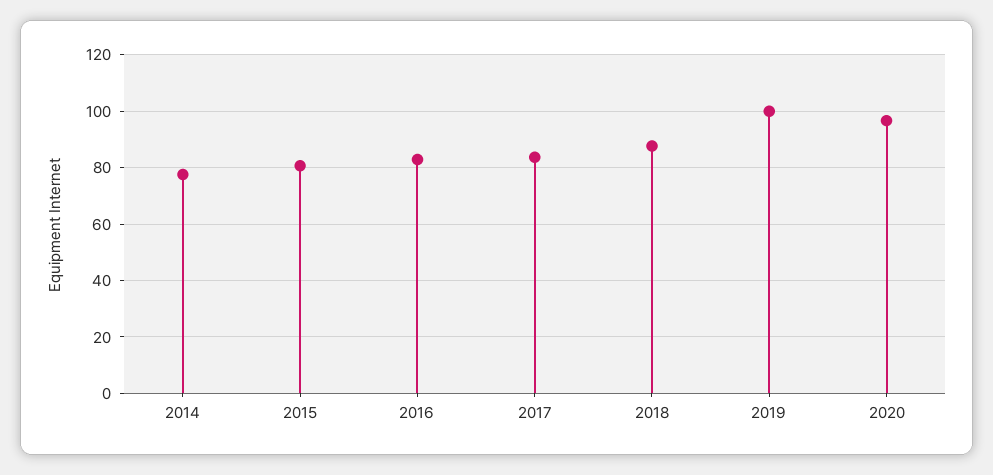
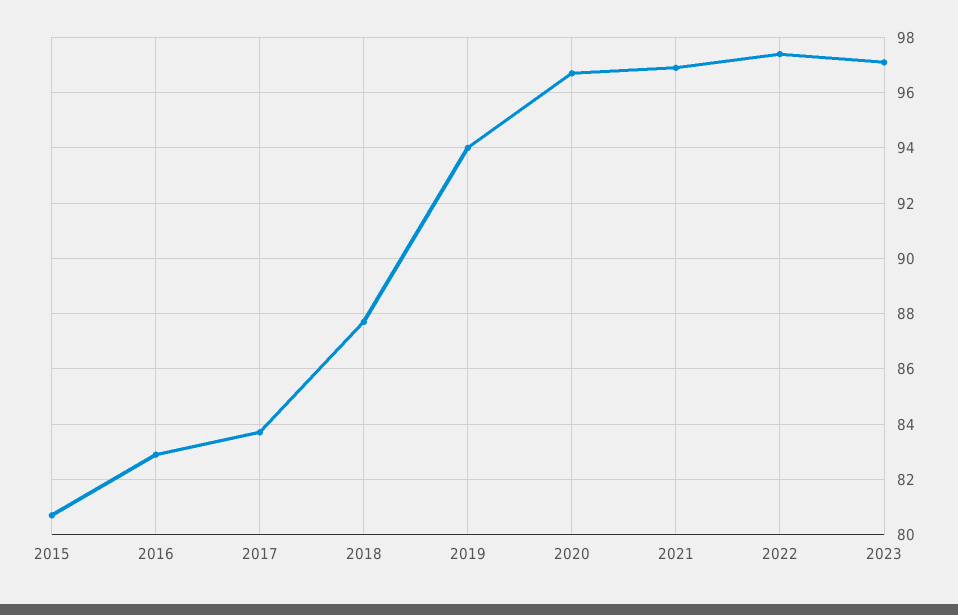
2014: 77.5 -> none
2019: 100 -> 94
2021: none -> 97
2022: none -> 97.5
2023: none -> 97

